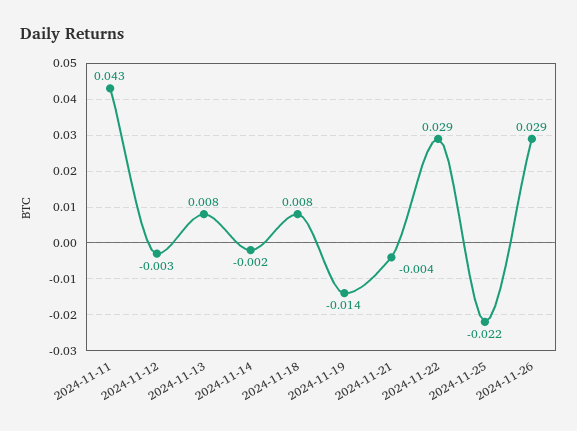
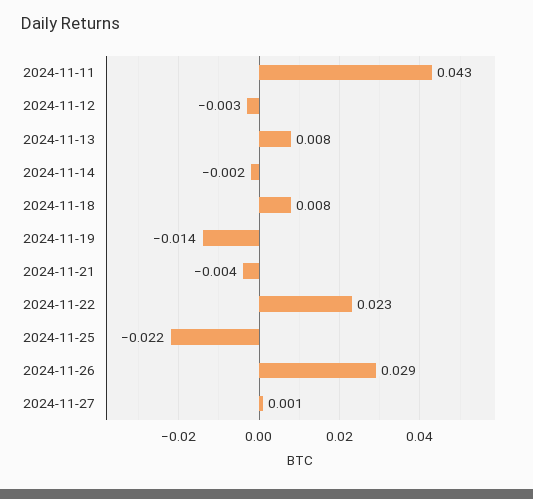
2024-11-22: 0.029 -> 0.023
2024-11-27: none -> 0.001

